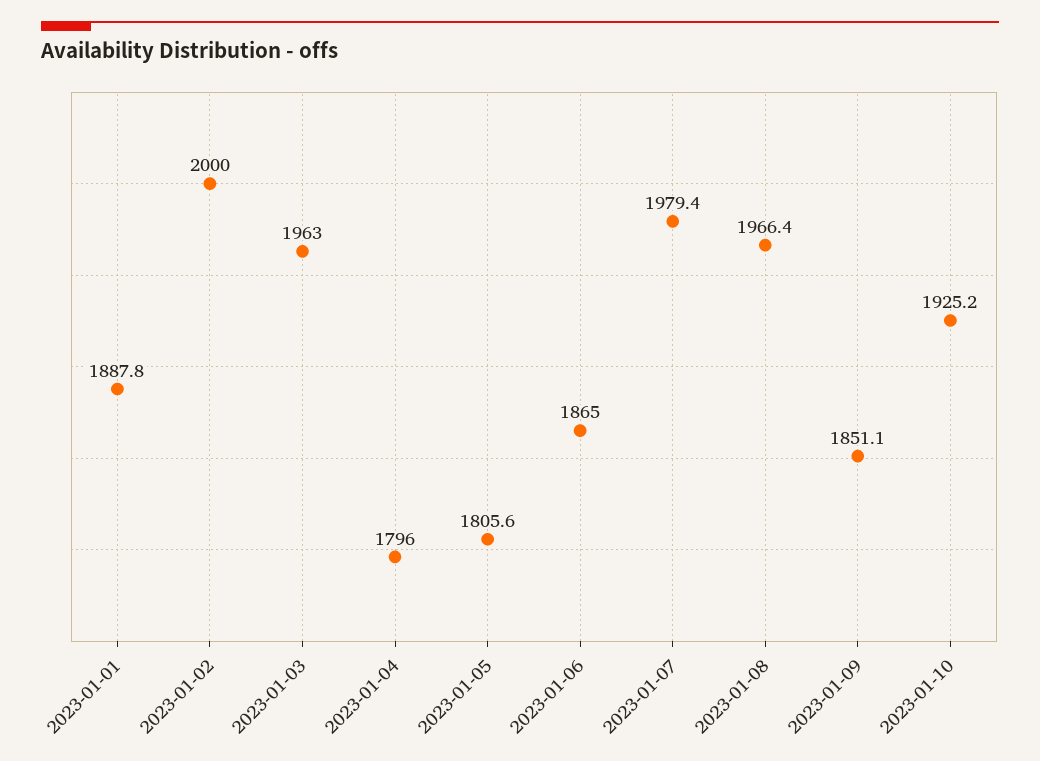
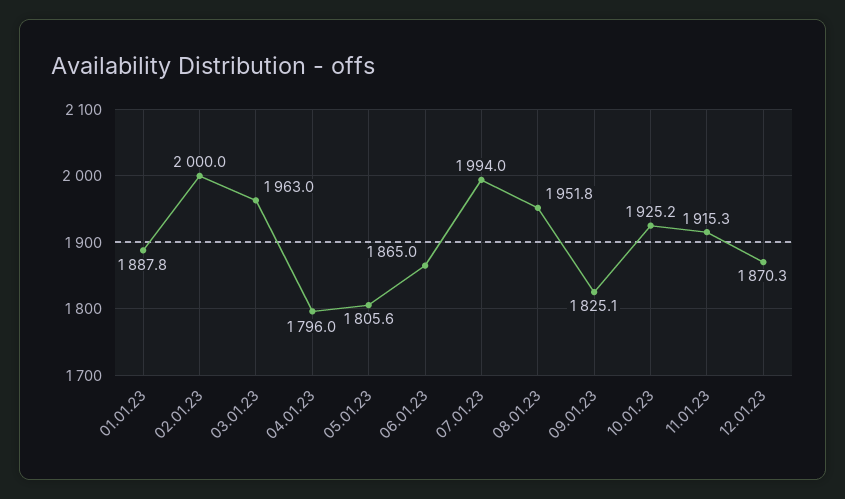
2023-01-07: 1979.4 -> 1994
2023-01-08: 1966.4 -> 1951.8
2023-01-09: 1851.1 -> 1825.1
11.01.23: none -> 1915.3
12.01.23: none -> 1870.3

